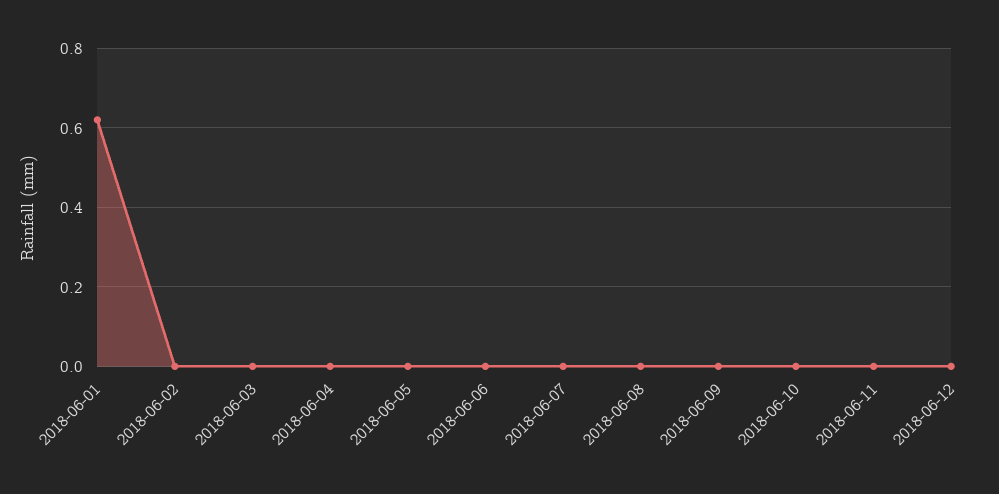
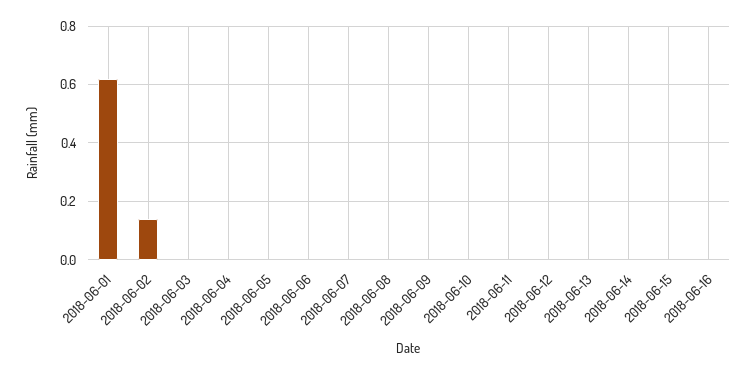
2018-06-02: 0 -> 0.15
2018-06-13: none -> 0
2018-06-14: none -> 0
2018-06-15: none -> 0
2018-06-16: none -> 0

